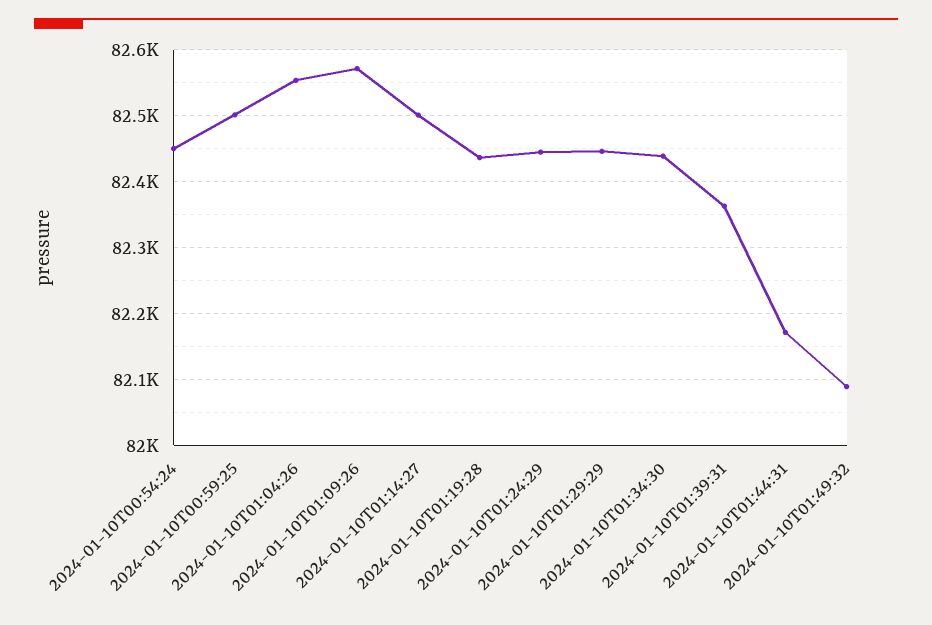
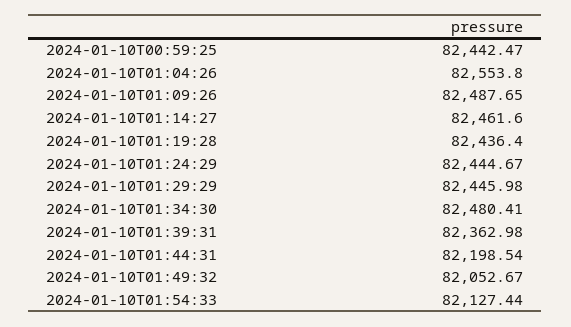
2024-01-10T00:54:24: 82450 -> none
2024-01-10T00:59:25: 82500 -> 82442.47
2024-01-10T01:09:26: 82570 -> 82487.65
2024-01-10T01:14:27: 82500 -> 82461.6
2024-01-10T01:34:30: 82440 -> 82480.41
2024-01-10T01:44:31: 82170 -> 82198.54
2024-01-10T01:49:32: 82090 -> 82052.67
2024-01-10T01:54:33: none -> 82127.44

